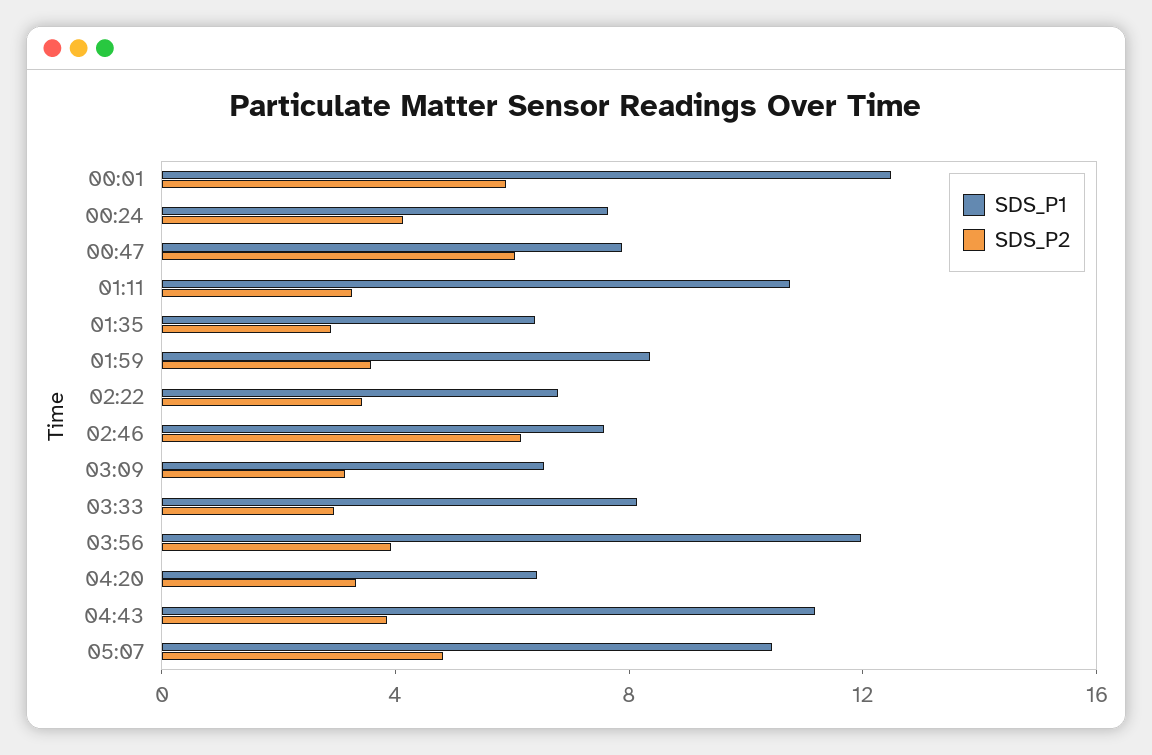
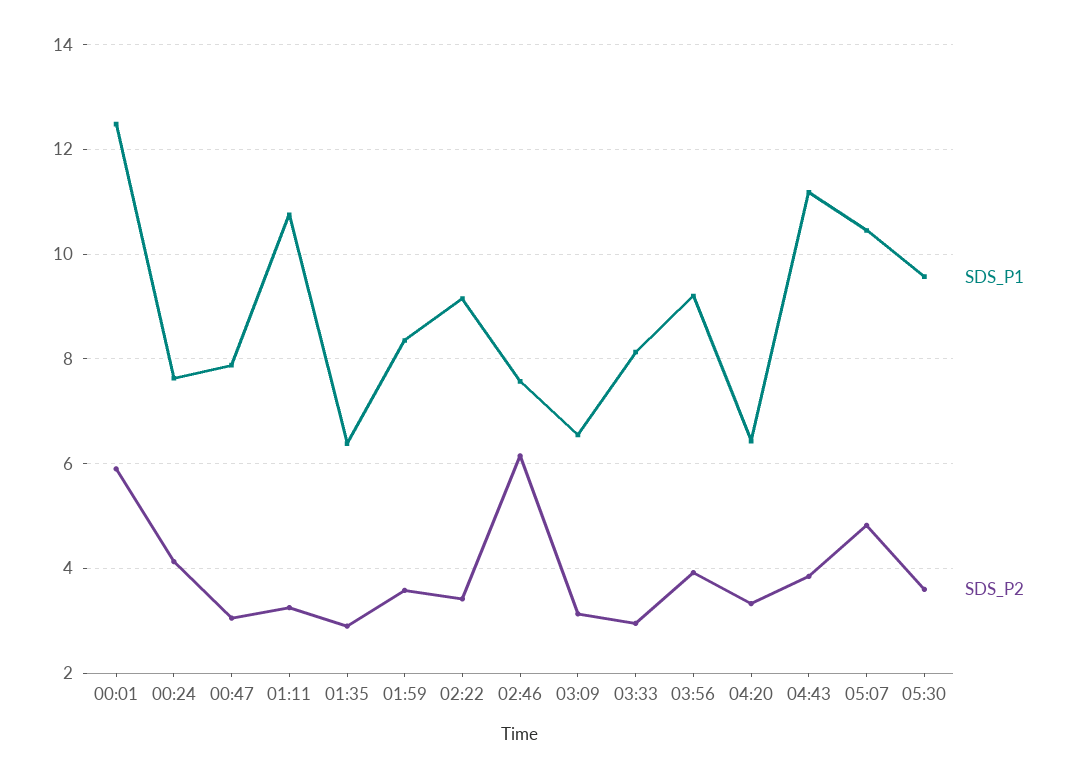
SDS_P2, 00:47: 6 -> 3
SDS_P1, 02:22: 7 -> 9.2
SDS_P1, 03:56: 12 -> 9.2
SDS_P1, 05:30: none -> 9.6
SDS_P2, 05:30: none -> 3.6

